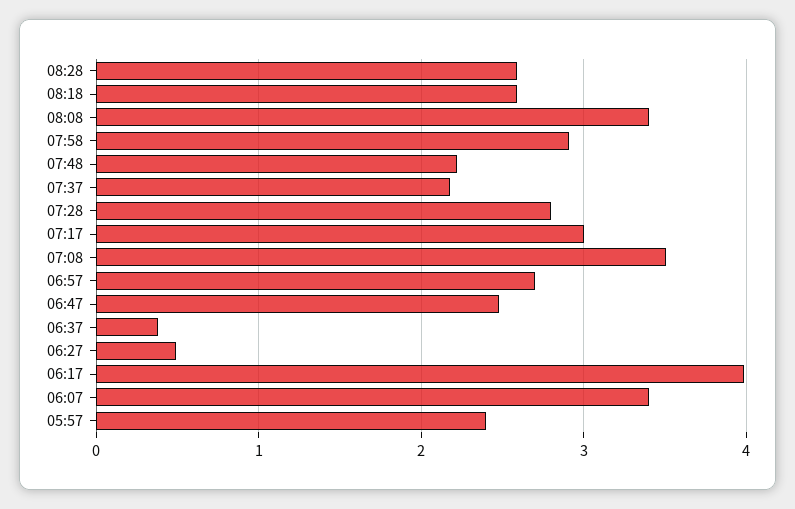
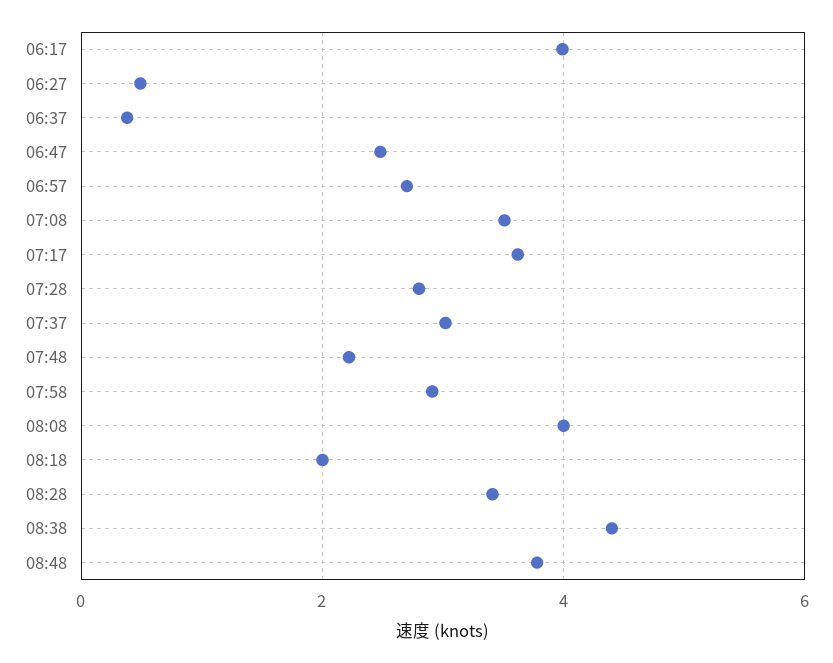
08:28: 2.6 -> 3.4
08:18: 2.6 -> 2
08:08: 3.4 -> 4
07:37: 2.2 -> 3
07:17: 3 -> 3.6
06:07: 3.4 -> none
05:57: 2.4 -> none
08:38: none -> 4.4
08:48: none -> 3.8

